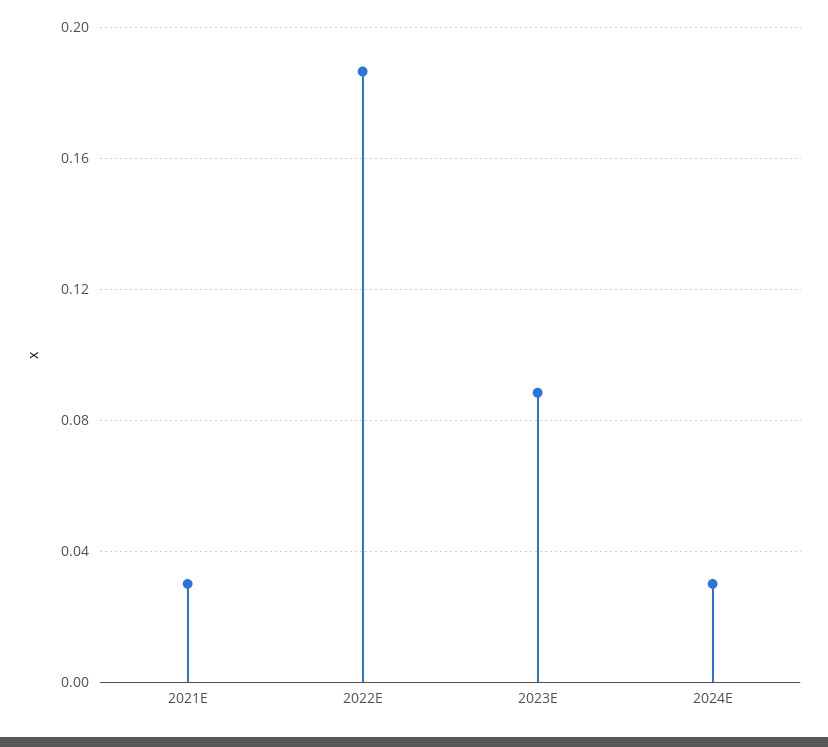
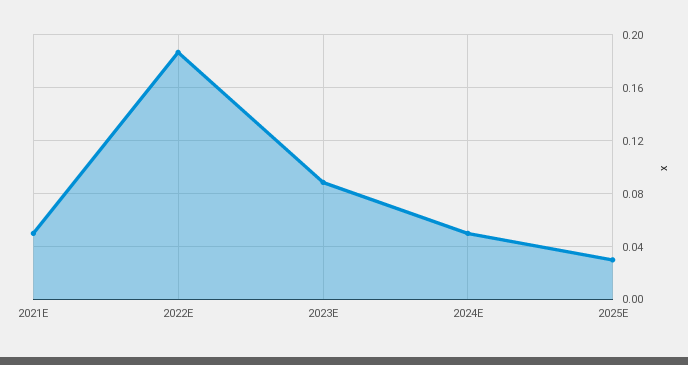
2021E: 0.03 -> 0.05
2024E: 0.03 -> 0.05
2025E: none -> 0.03

